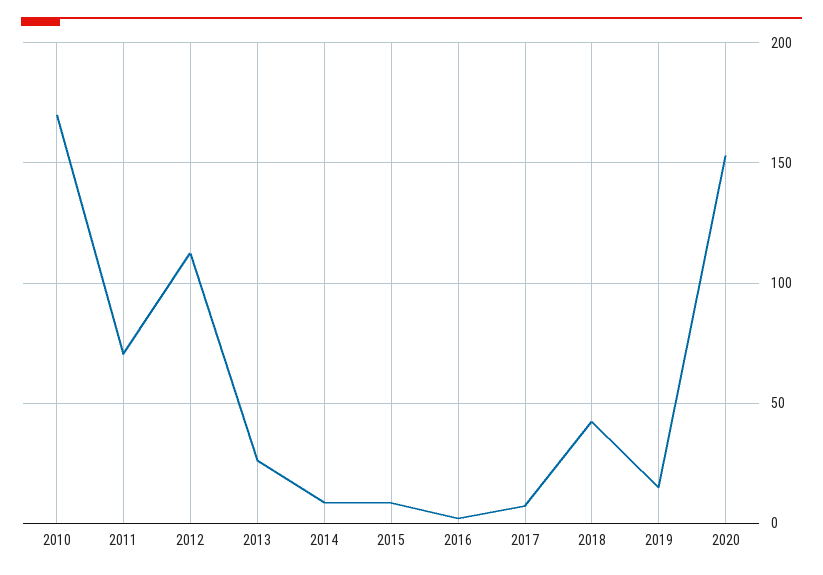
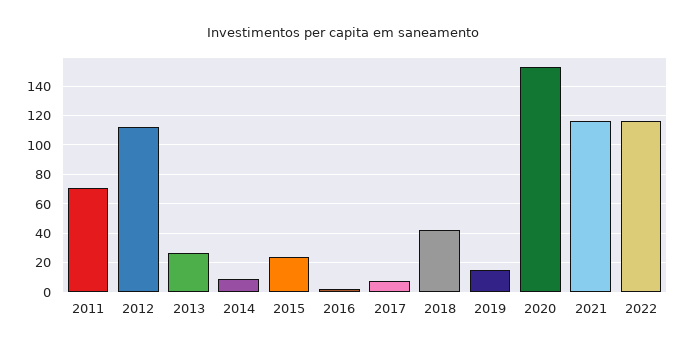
2010: 170 -> none
2015: 10 -> 25
2021: none -> 115
2022: none -> 115

